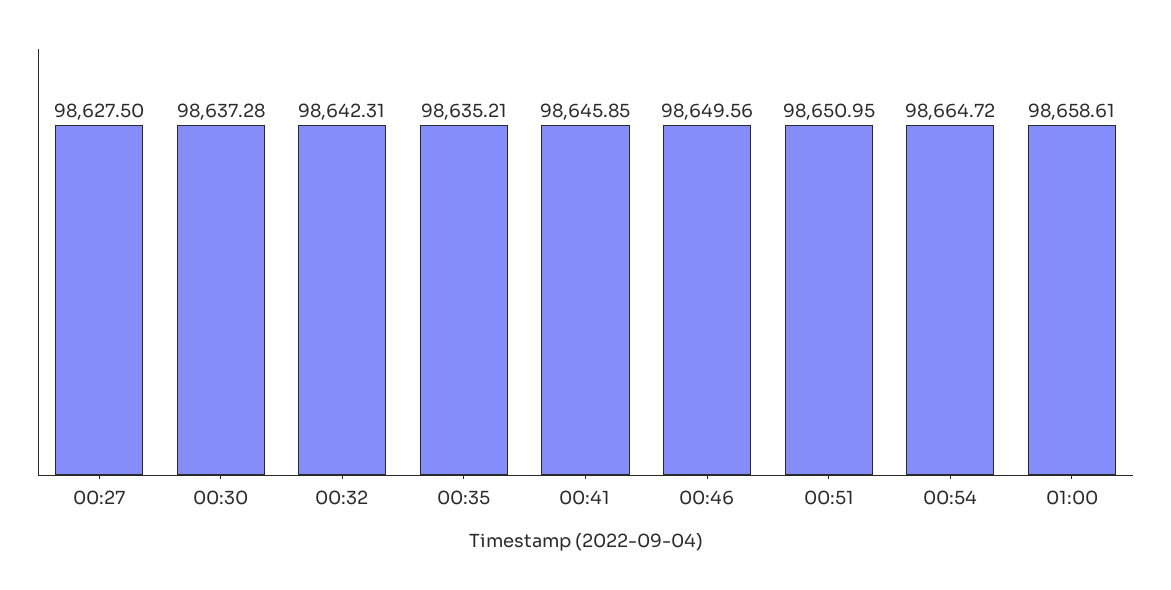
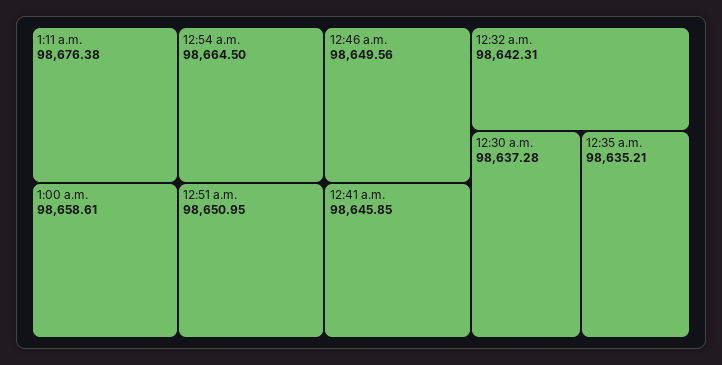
00:27: 98627.5 -> none
00:54: 98664.72 -> 98664.5
1:11 a.m.: none -> 98676.38

